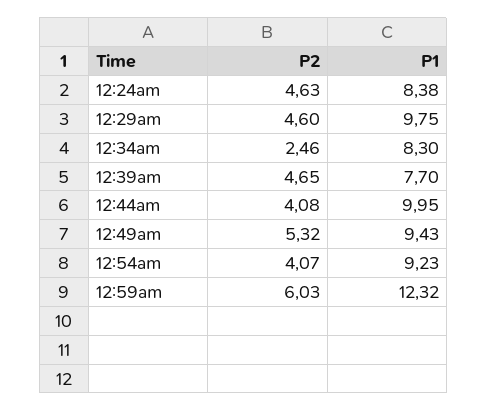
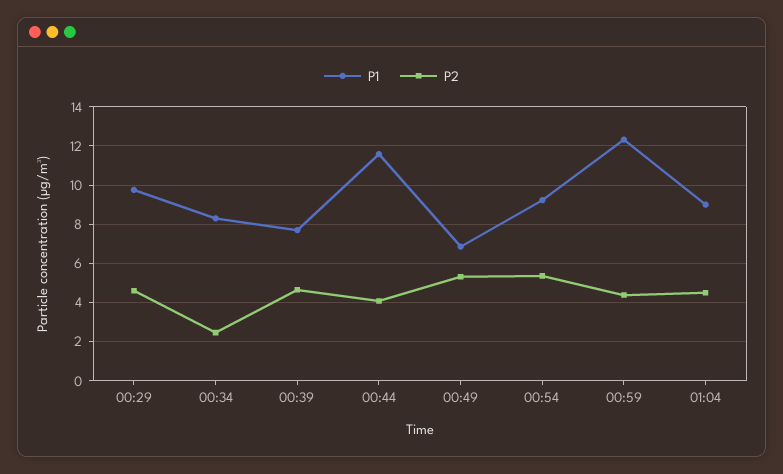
P2, 12:24am: 4.63 -> none
P1, 12:24am: 8.38 -> none
P1, 12:44am: 9.95 -> 11.5
P1, 12:49am: 9.43 -> 7
P2, 12:54am: 4.07 -> 5.5
P2, 12:59am: 6.03 -> 4.5
P1, 01:04: none -> 9
P2, 01:04: none -> 4.5

